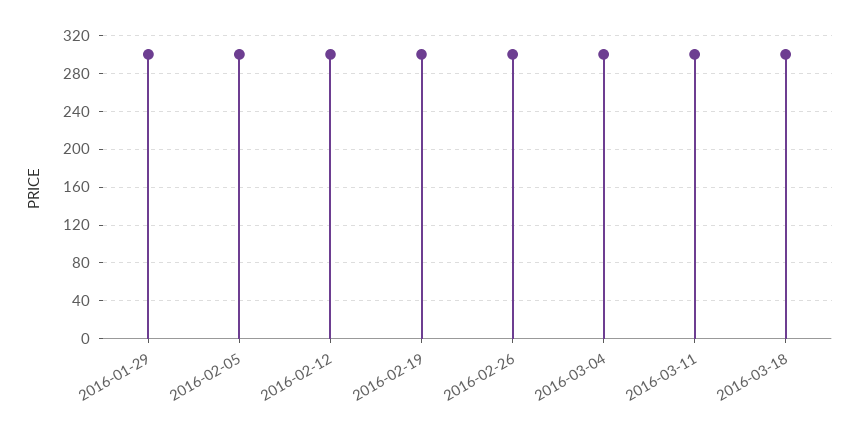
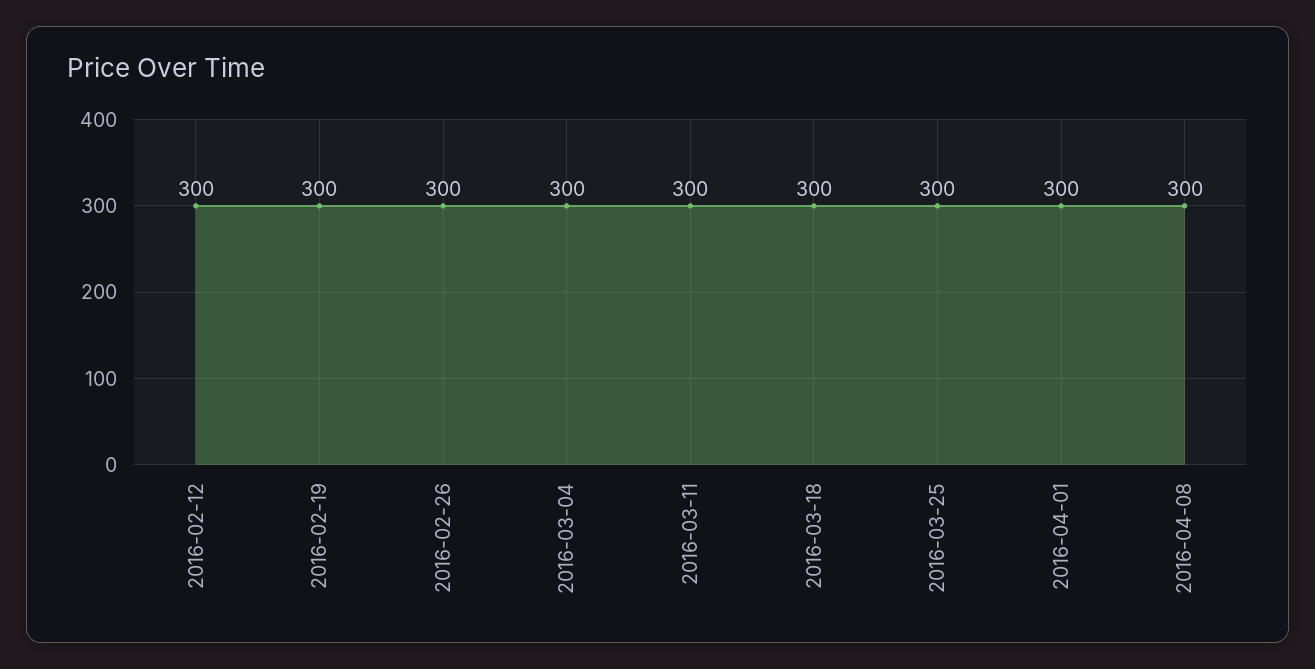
2016-01-29: 300 -> none
2016-02-05: 300 -> none
2016-03-25: none -> 300
2016-04-01: none -> 300
2016-04-08: none -> 300

